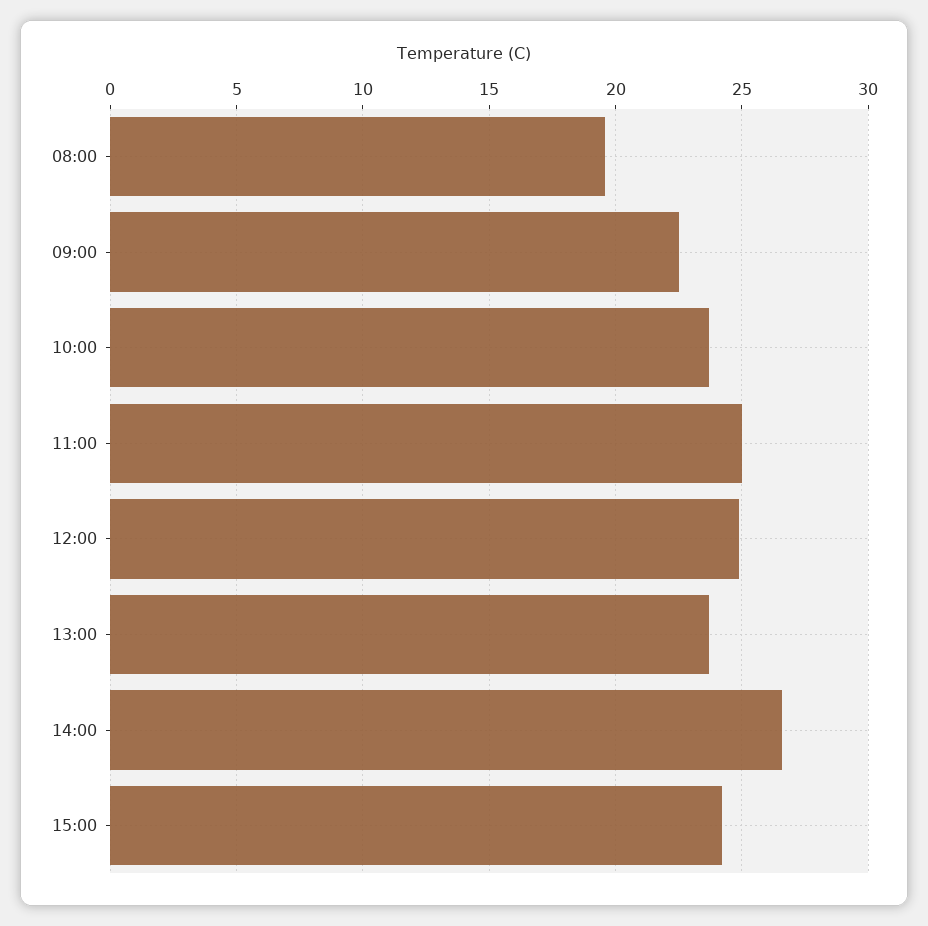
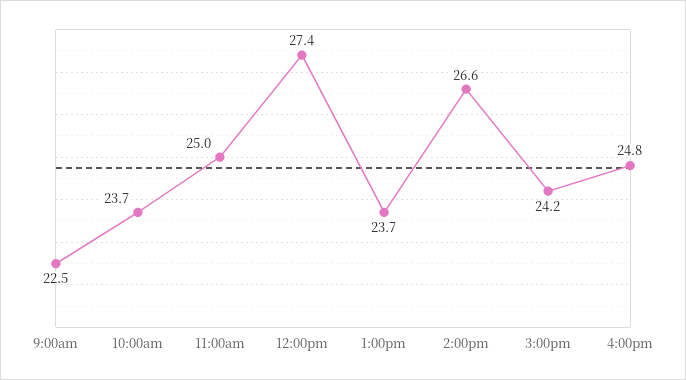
08:00: 19.5 -> none
12:00: 25 -> 27.4
4:00pm: none -> 24.8

